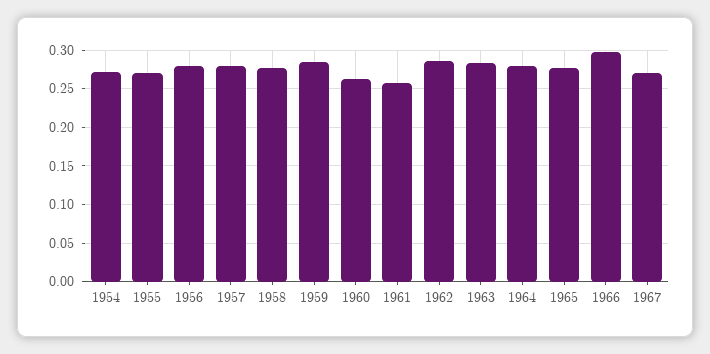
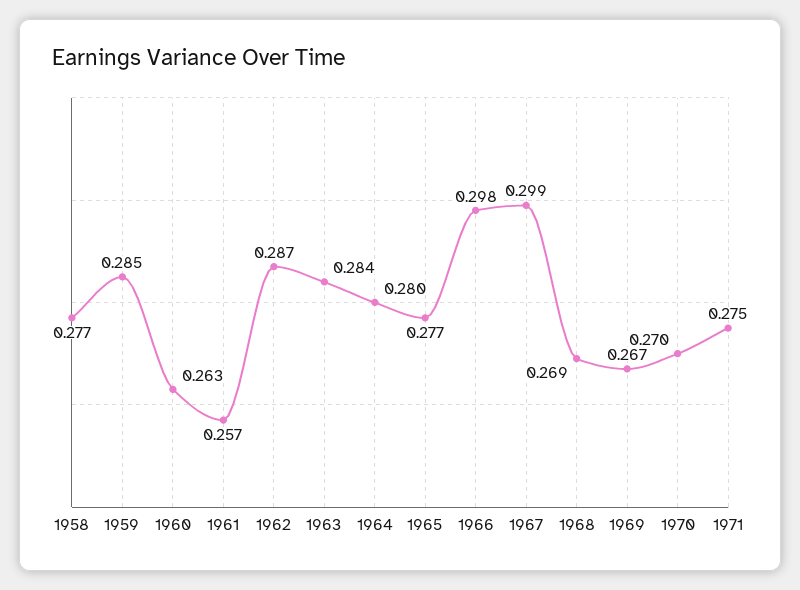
1954: 0.27 -> none
1955: 0.27 -> none
1956: 0.28 -> none
1957: 0.28 -> none
1967: 0.27 -> 0.299
1968: none -> 0.269
1969: none -> 0.267
1970: none -> 0.27
1971: none -> 0.275

